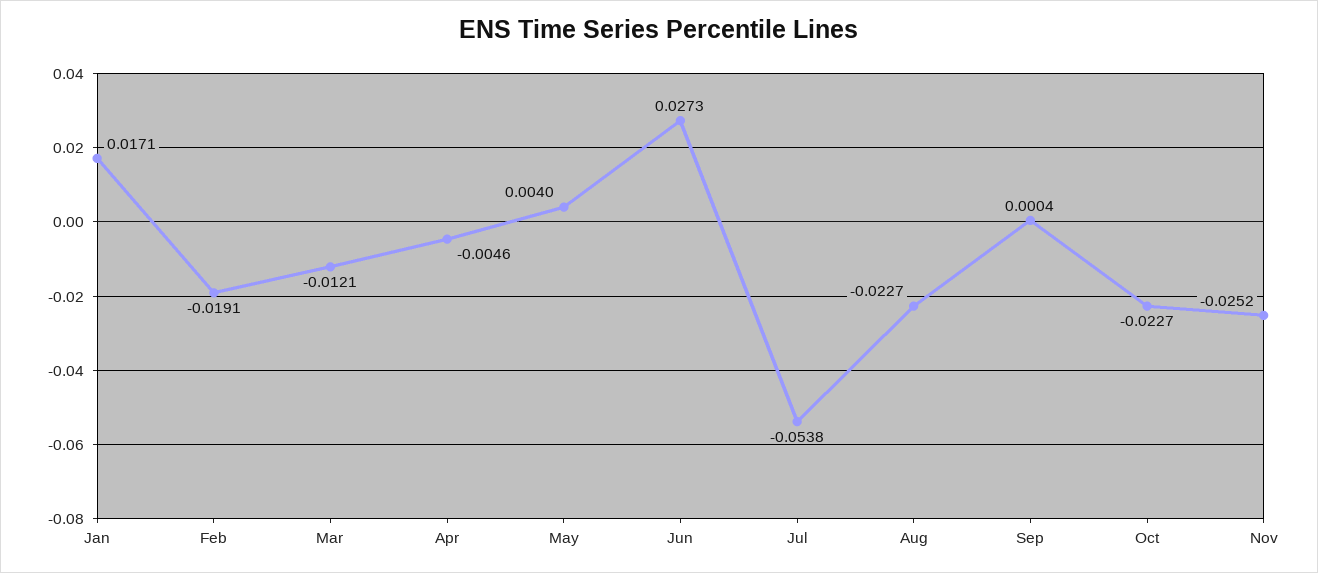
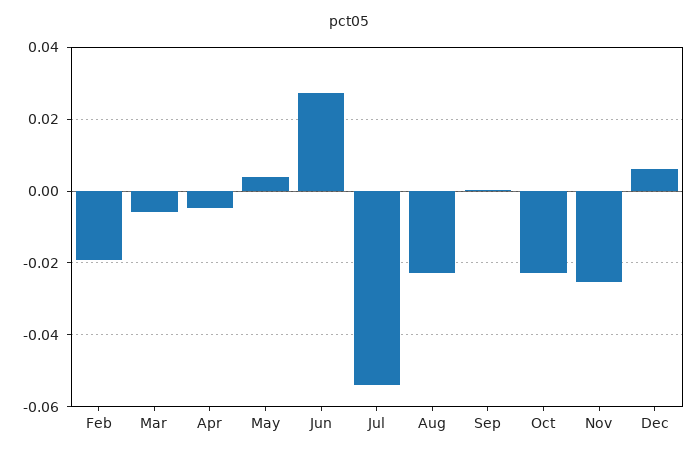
Jan: 0.0171 -> none
Mar: -0.0121 -> -0.006
Dec: none -> 0.006

